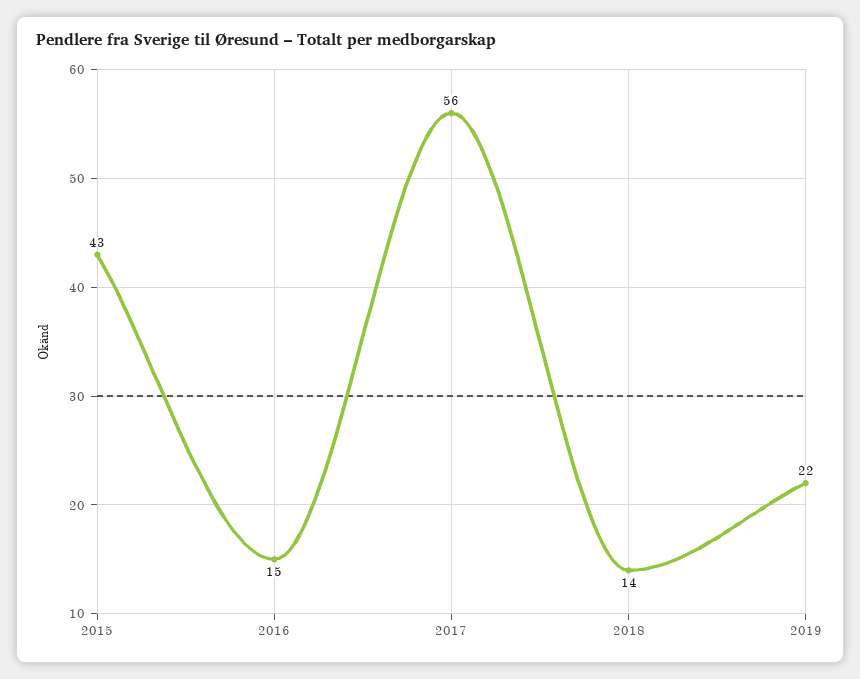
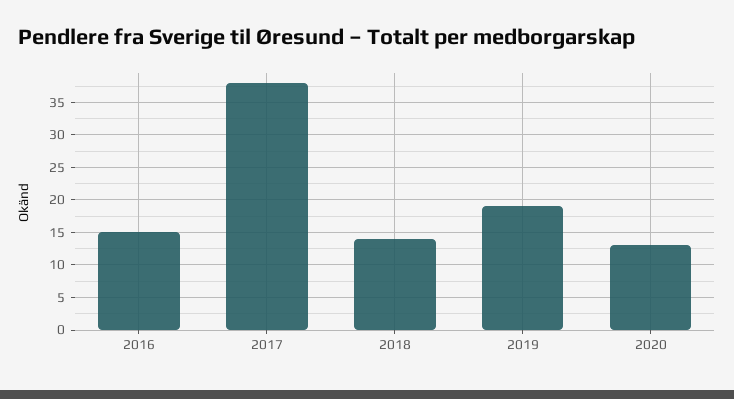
2015: 43 -> none
2017: 56 -> 38
2019: 22 -> 19
2020: none -> 13

